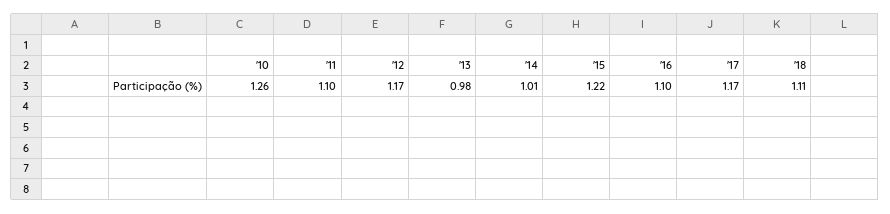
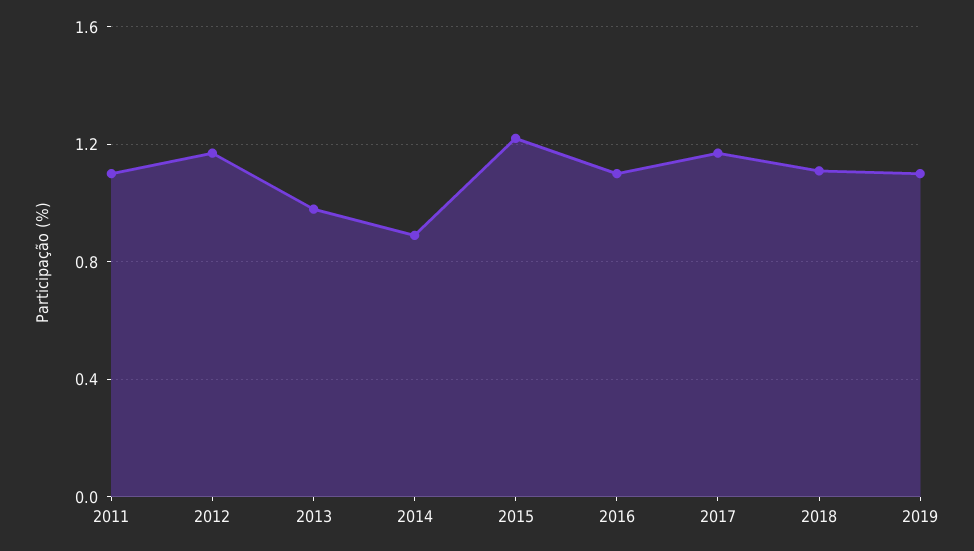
'10: 1.26 -> none
'14: 1.01 -> 0.9
2019: none -> 1.1

